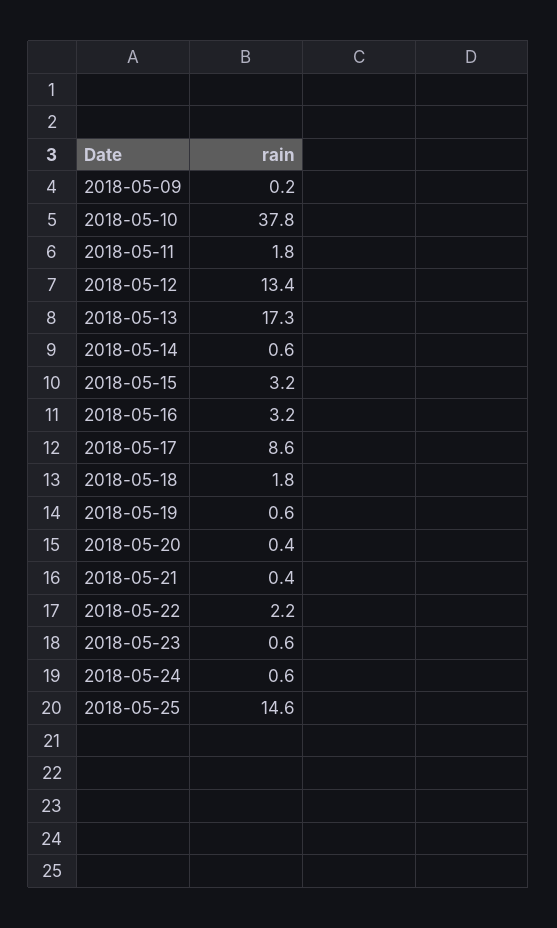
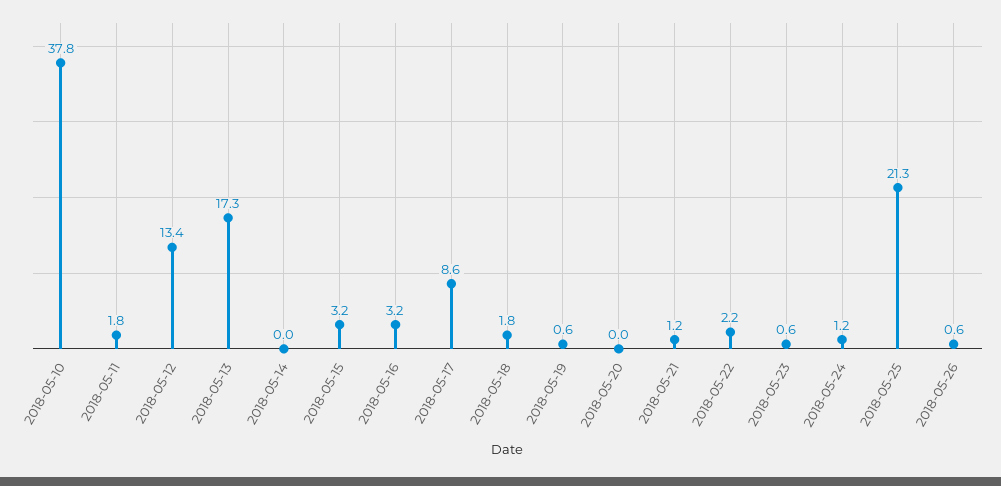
2018-05-09: 0.2 -> none
2018-05-14: 0.6 -> 0
2018-05-20: 0.4 -> 0
2018-05-21: 0.4 -> 1.2
2018-05-24: 0.6 -> 1.2
2018-05-25: 14.6 -> 21.3
2018-05-26: none -> 0.6

